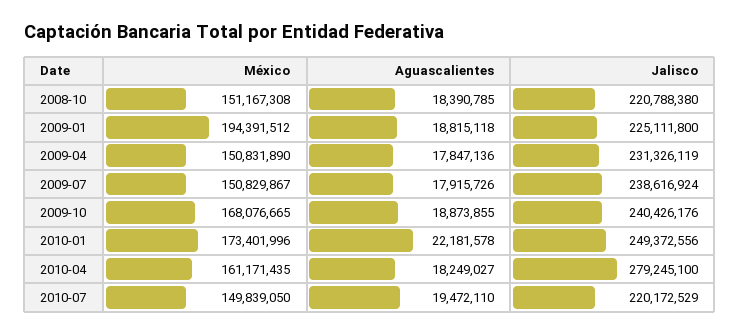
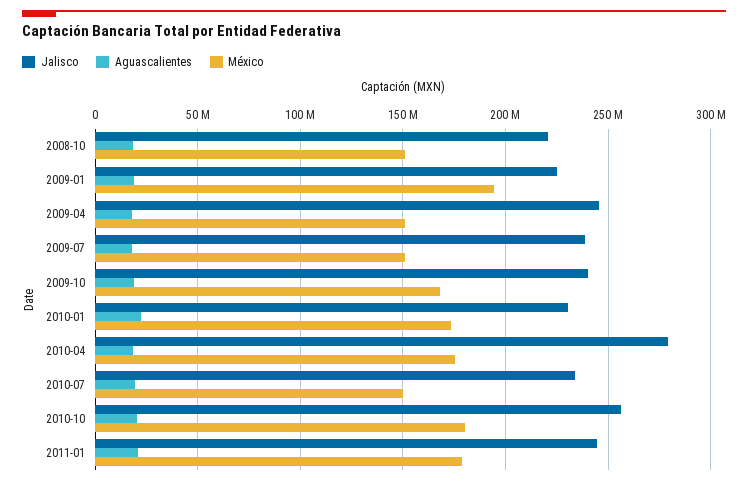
Jalisco, 2009-04: 231326119 -> 245000000
Jalisco, 2010-01: 249372556 -> 230000000
México, 2010-04: 161171435 -> 175000000
Jalisco, 2010-07: 220172529 -> 235000000
Jalisco, 2010-10: none -> 255000000
Aguascalientes, 2010-10: none -> 20000000
México, 2010-10: none -> 180000000
Jalisco, 2011-01: none -> 245000000
Aguascalientes, 2011-01: none -> 20000000
México, 2011-01: none -> 180000000

